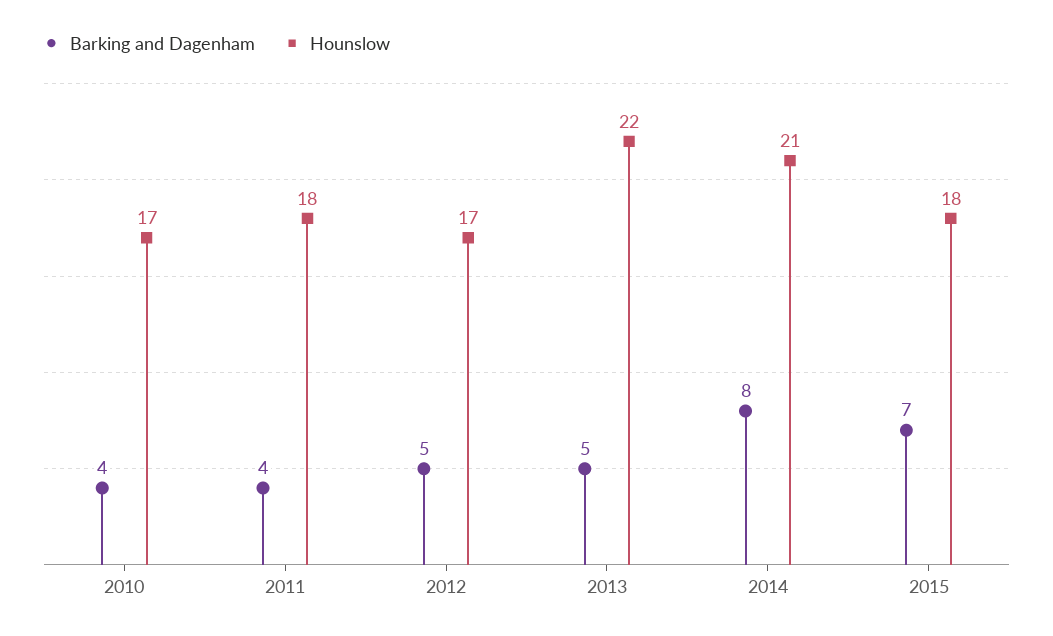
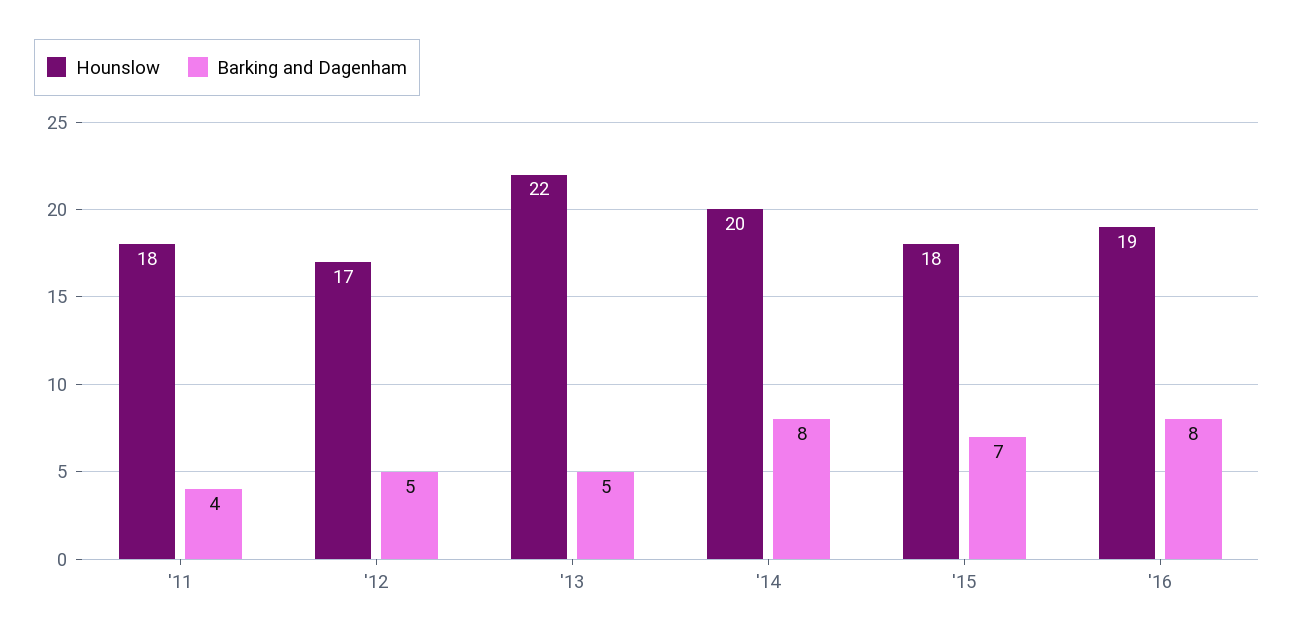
Barking and Dagenham, 2010: 4 -> none
Hounslow, 2010: 17 -> none
Hounslow, 2014: 21 -> 20
Hounslow, '16: none -> 19
Barking and Dagenham, '16: none -> 8

